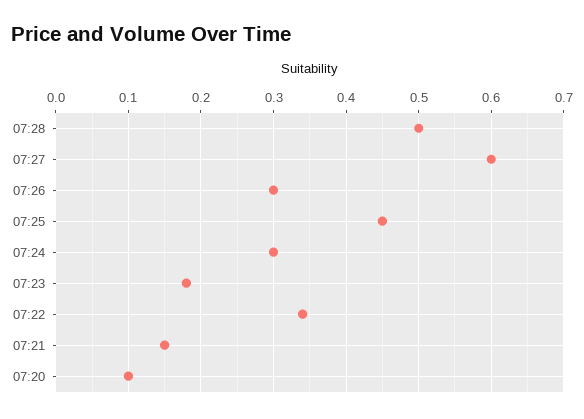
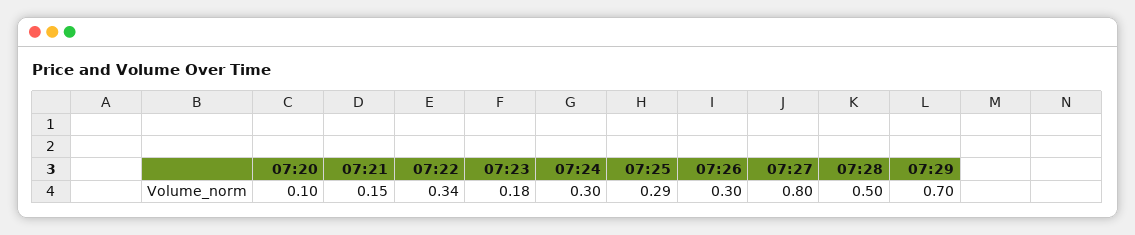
07:27: 0.6 -> 0.8
07:25: 0.45 -> 0.29
07:29: none -> 0.7

